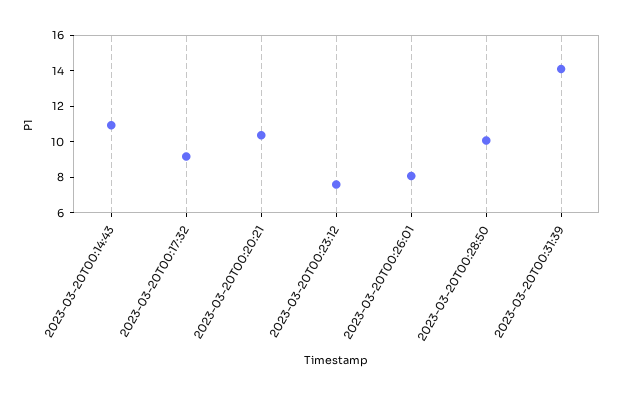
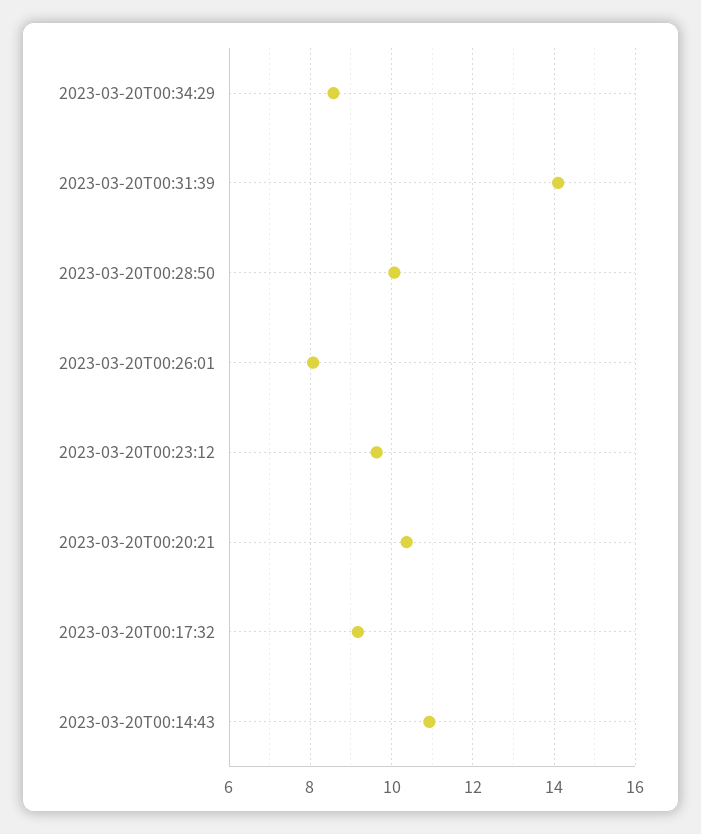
2023-03-20T00:23:12: 7.5 -> 9.6
2023-03-20T00:34:29: none -> 8.6

